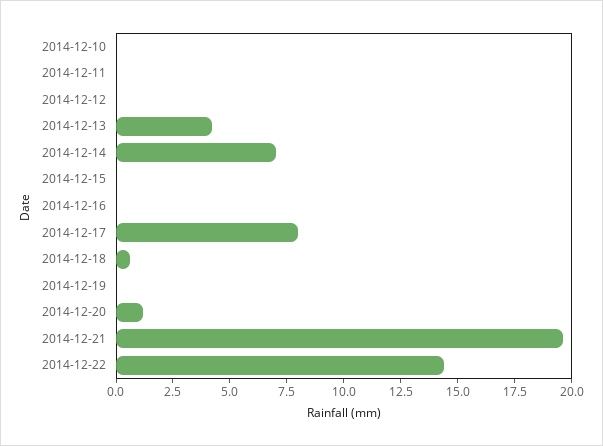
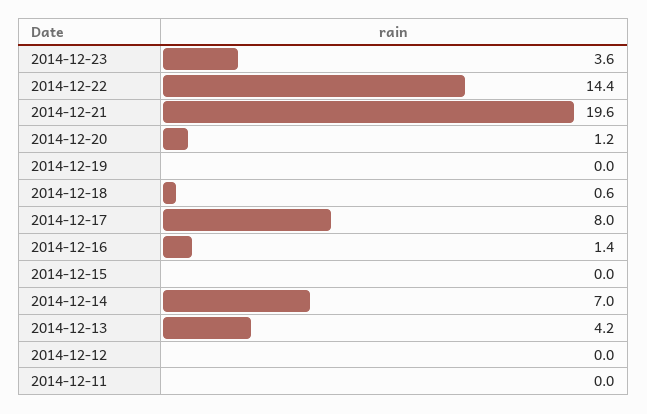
2014-12-10: 0 -> none
2014-12-16: 0 -> 1.4
2014-12-23: none -> 3.6

